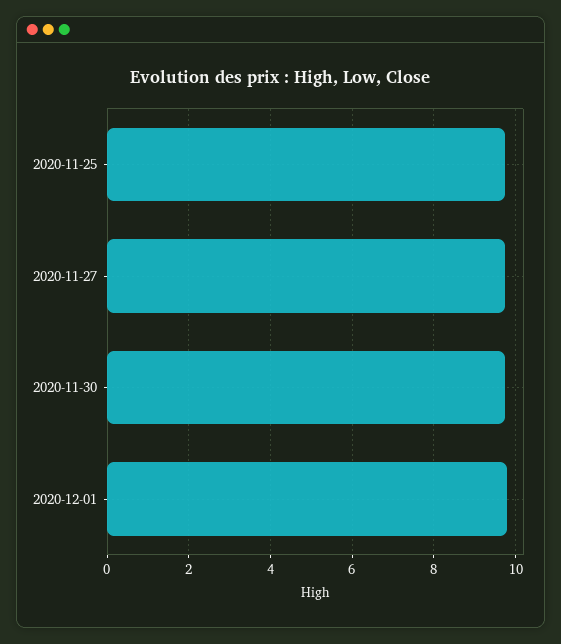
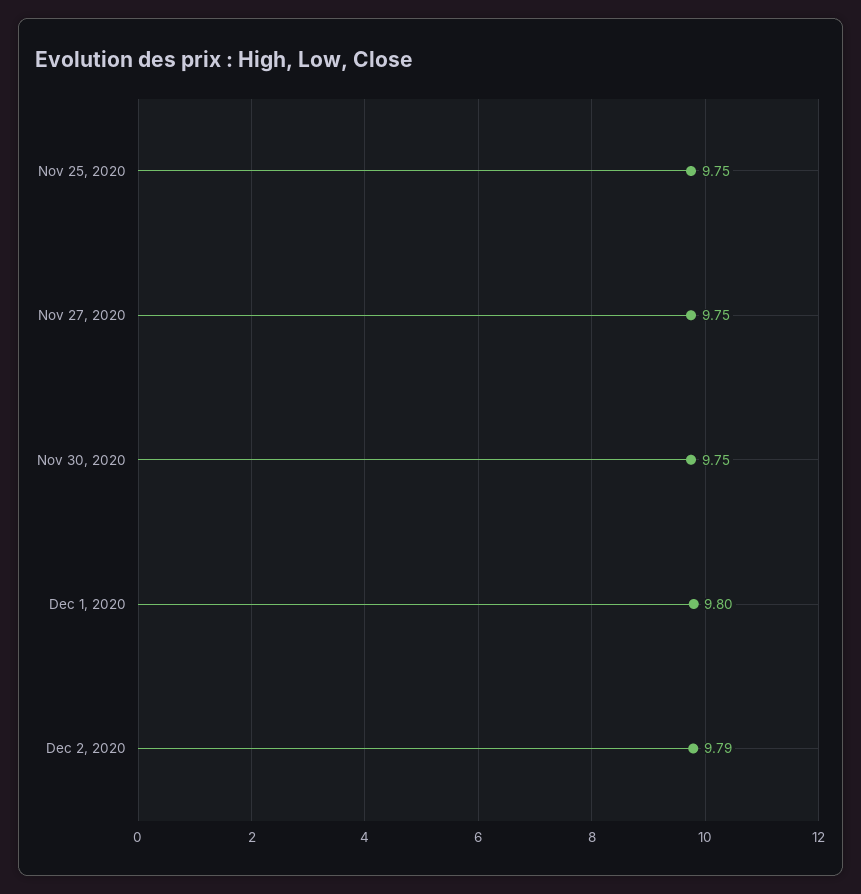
Dec 2, 2020: none -> 9.79

